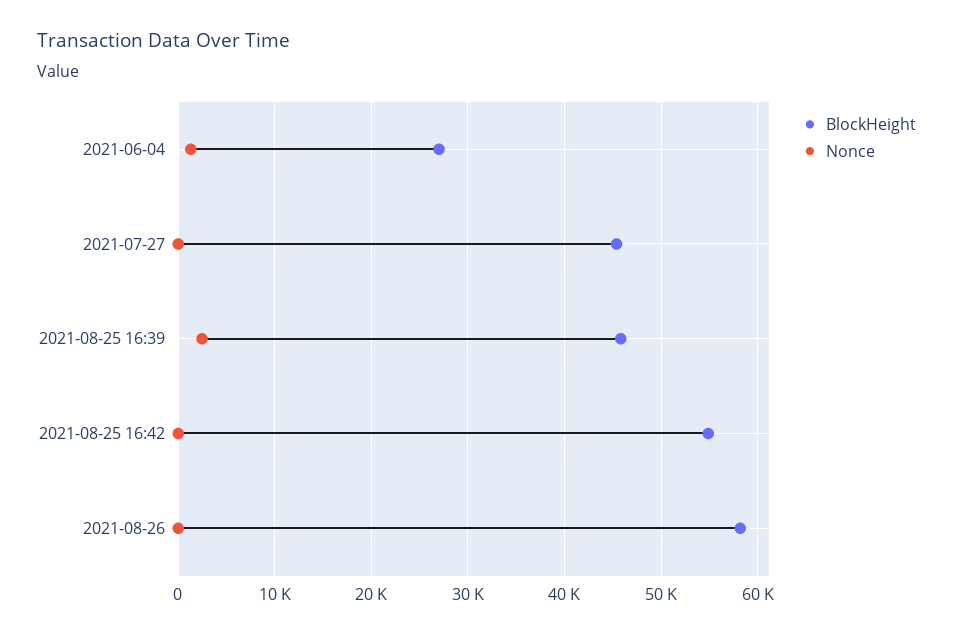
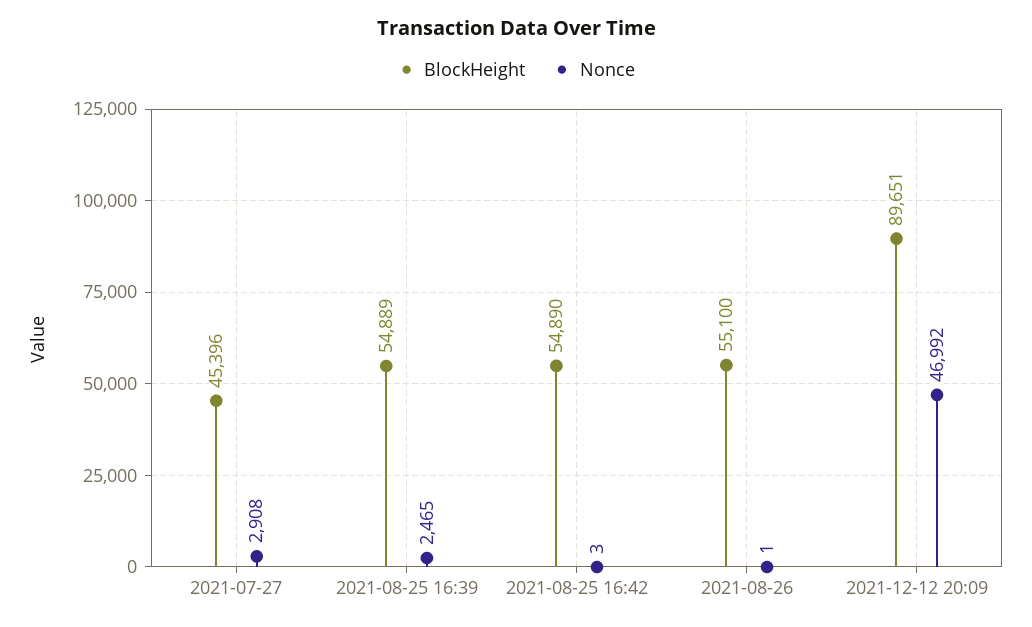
BlockHeight, 2021-06-04: 27000 -> none
Nonce, 2021-06-04: 1000 -> none
Nonce, 2021-07-27: 0 -> 2908
BlockHeight, 2021-08-25 16:39: 46000 -> 54889
BlockHeight, 2021-08-26: 58000 -> 55100
BlockHeight, 2021-12-12 20:09: none -> 89651
Nonce, 2021-12-12 20:09: none -> 46992

